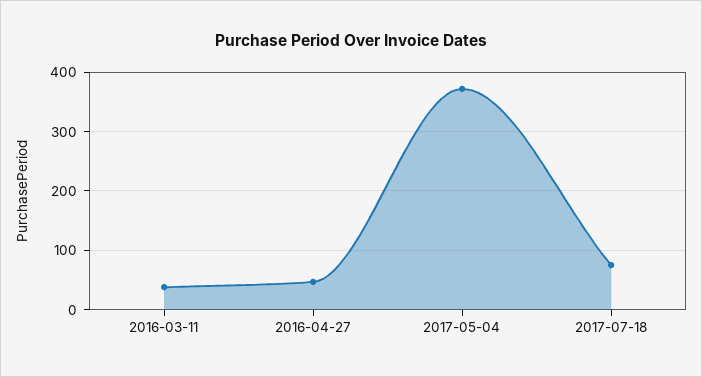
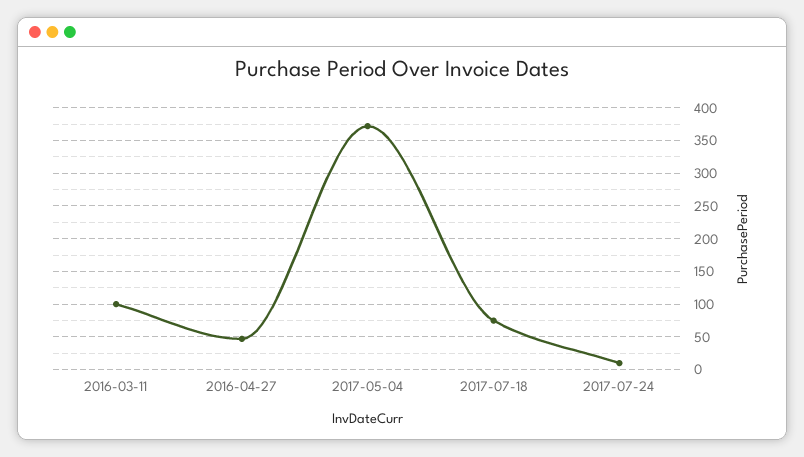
2016-03-11: 40 -> 100
2017-07-24: none -> 10

